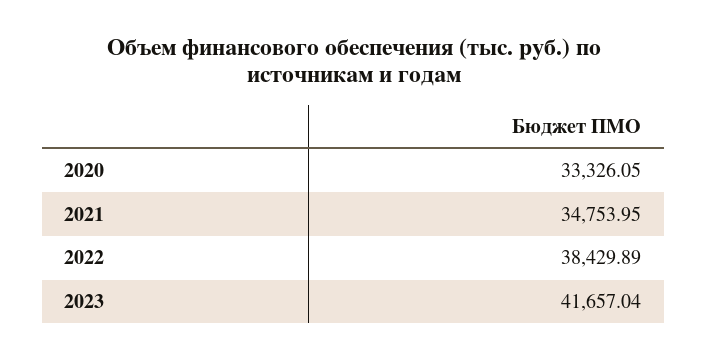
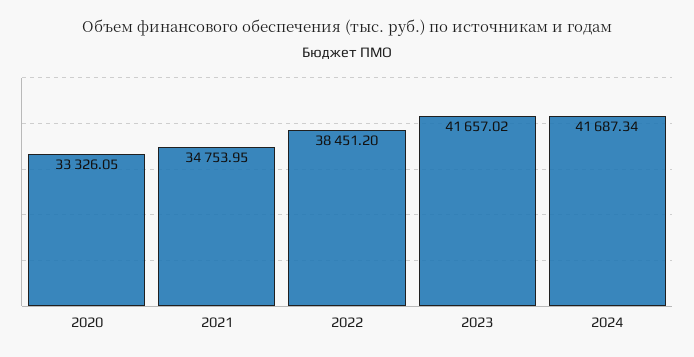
2022: 38429.89 -> 38451.2
2023: 41657.04 -> 41657.02
2024: none -> 41687.34

